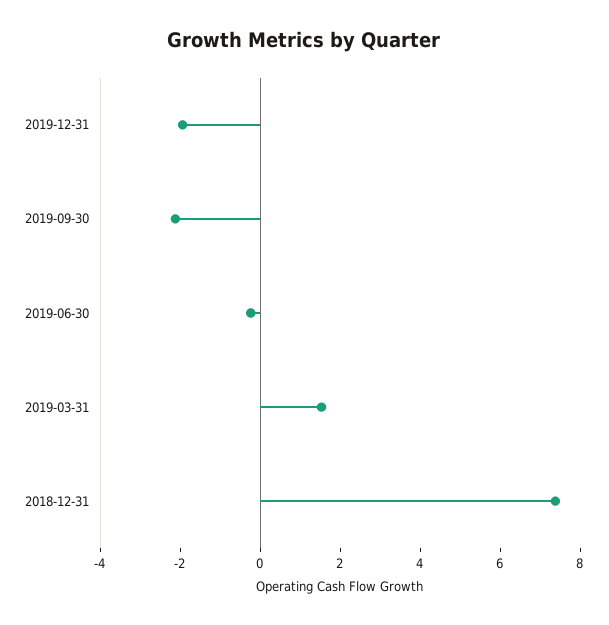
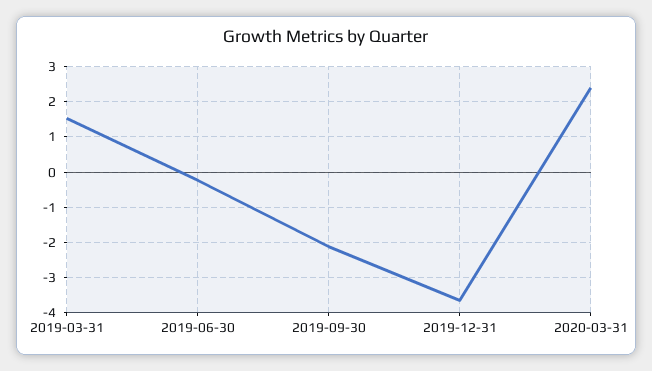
2019-12-31: -2 -> -3.6
2018-12-31: 7.5 -> none
2020-03-31: none -> 2.4

